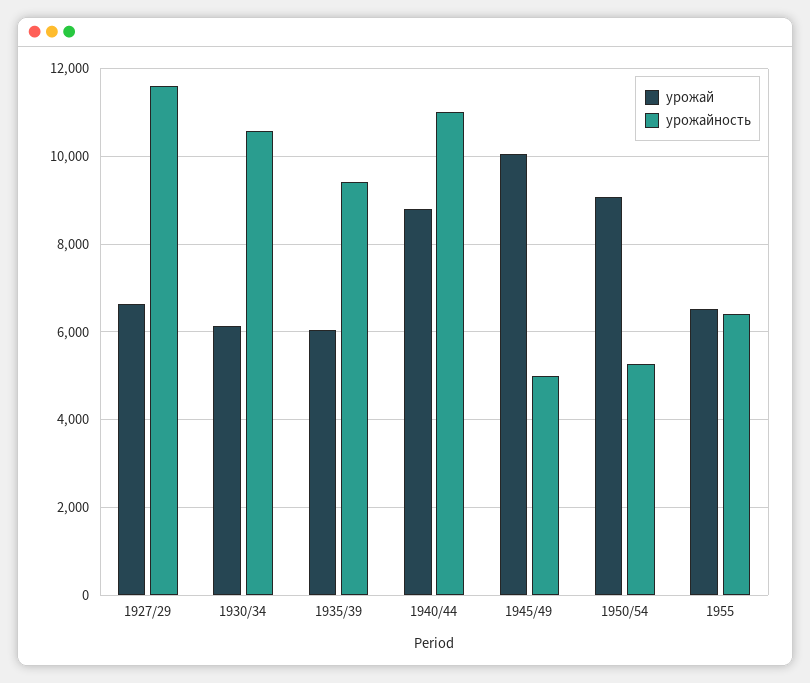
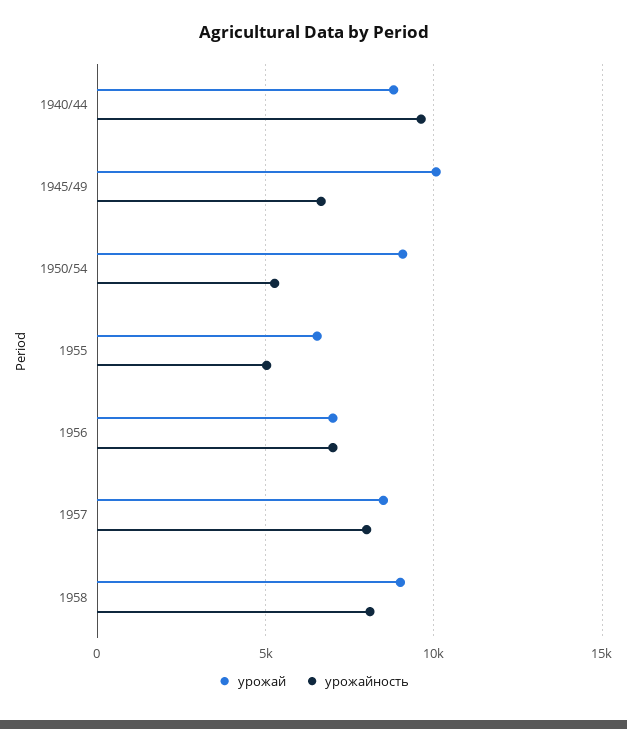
урожай, 1927/29: 6600 -> none
урожайность, 1927/29: 11600 -> none
урожай, 1930/34: 6200 -> none
урожайность, 1930/34: 10600 -> none
урожай, 1935/39: 6000 -> none
урожайность, 1935/39: 9400 -> none
урожайность, 1940/44: 11000 -> 9500
урожайность, 1945/49: 5000 -> 6500
урожайность, 1955: 6400 -> 5000
урожай, 1956: none -> 7000
урожайность, 1956: none -> 7000
урожай, 1957: none -> 8500
урожайность, 1957: none -> 8000
урожай, 1958: none -> 9000
урожайность, 1958: none -> 8000

